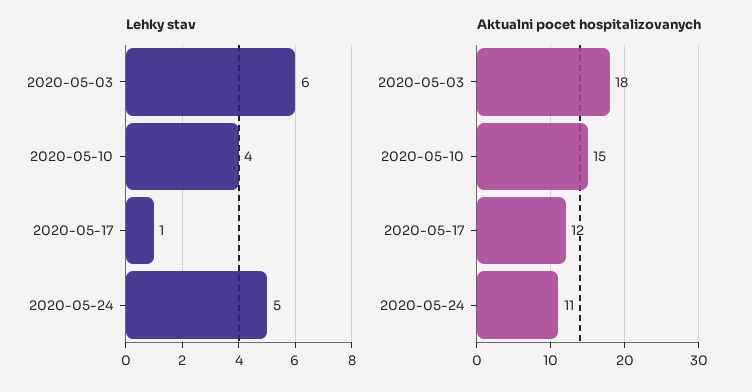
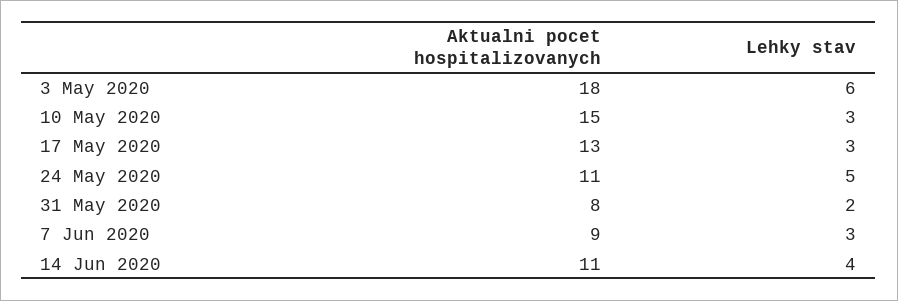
Lehky stav, 2020-05-10: 4 -> 3
Lehky stav, 2020-05-17: 1 -> 3
Aktualni pocet hospitalizovanych, 2020-05-17: 12 -> 13
Aktualni pocet hospitalizovanych, 31 May 2020: none -> 8
Lehky stav, 31 May 2020: none -> 2
Aktualni pocet hospitalizovanych, 7 Jun 2020: none -> 9
Lehky stav, 7 Jun 2020: none -> 3
Aktualni pocet hospitalizovanych, 14 Jun 2020: none -> 11
Lehky stav, 14 Jun 2020: none -> 4

